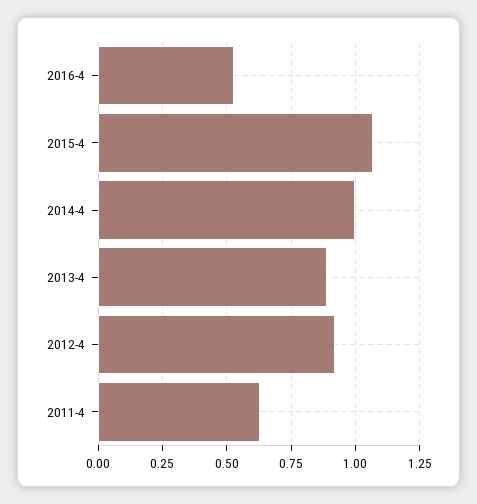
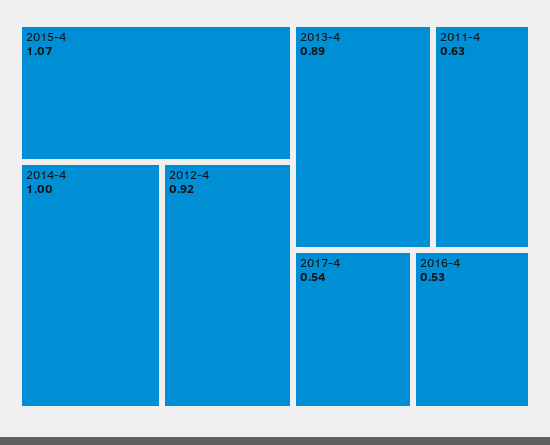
2017-4: none -> 0.54

